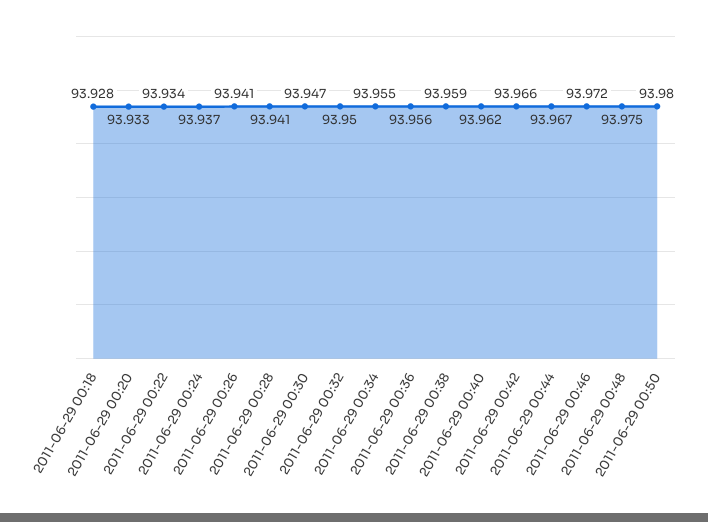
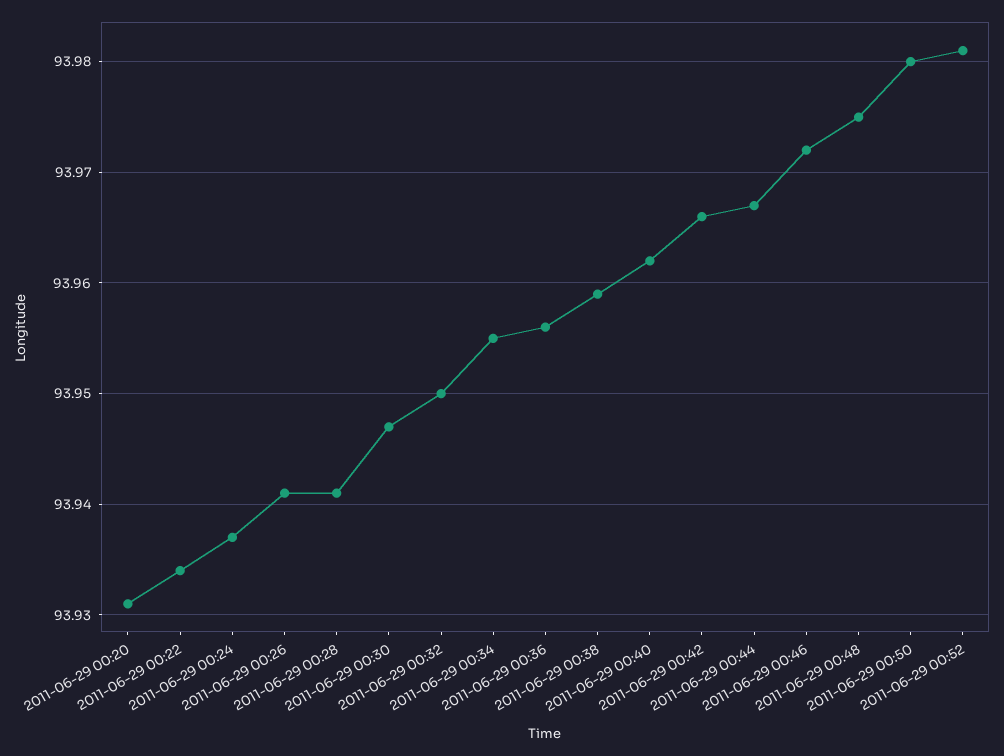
2011-06-29 00:18: 93.928 -> none
2011-06-29 00:20: 93.933 -> 93.931
2011-06-29 00:52: none -> 93.981

